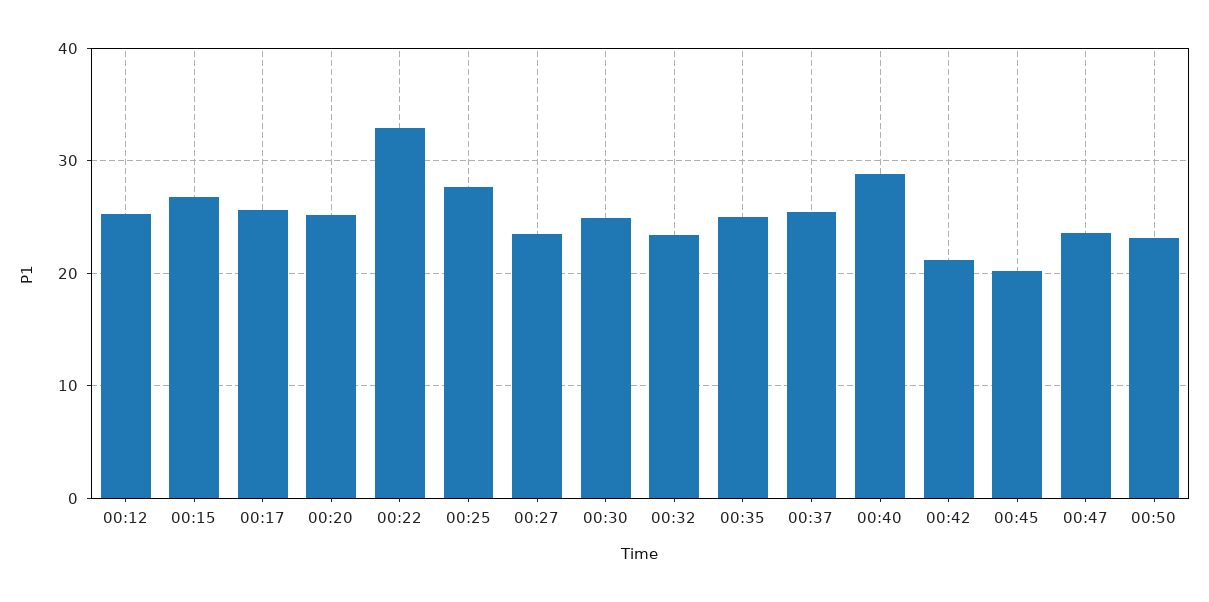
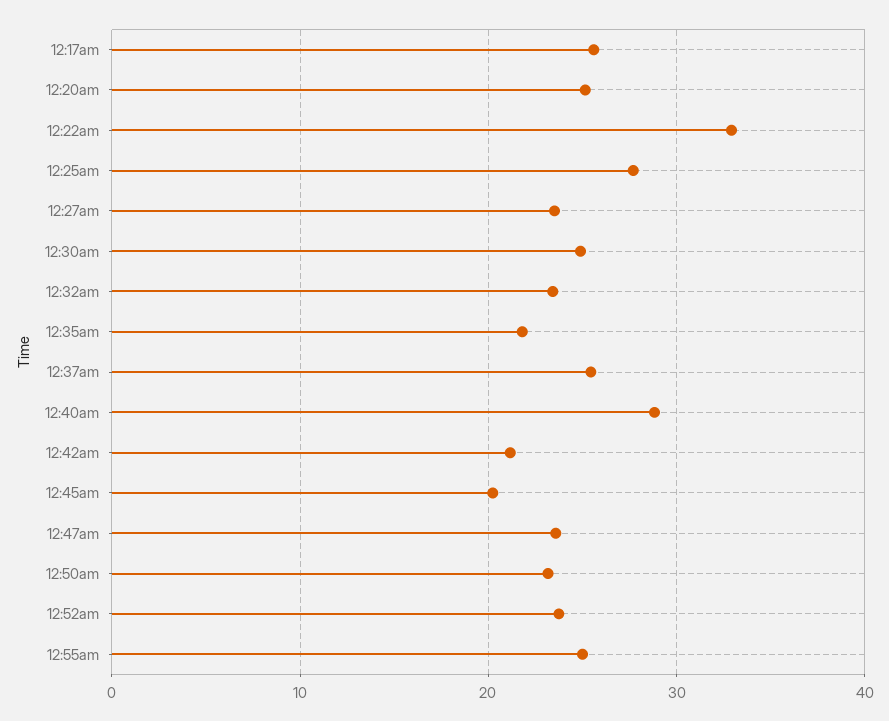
00:12: 25 -> none
00:15: 27 -> none
00:35: 25 -> 22
12:52am: none -> 24
12:55am: none -> 25

